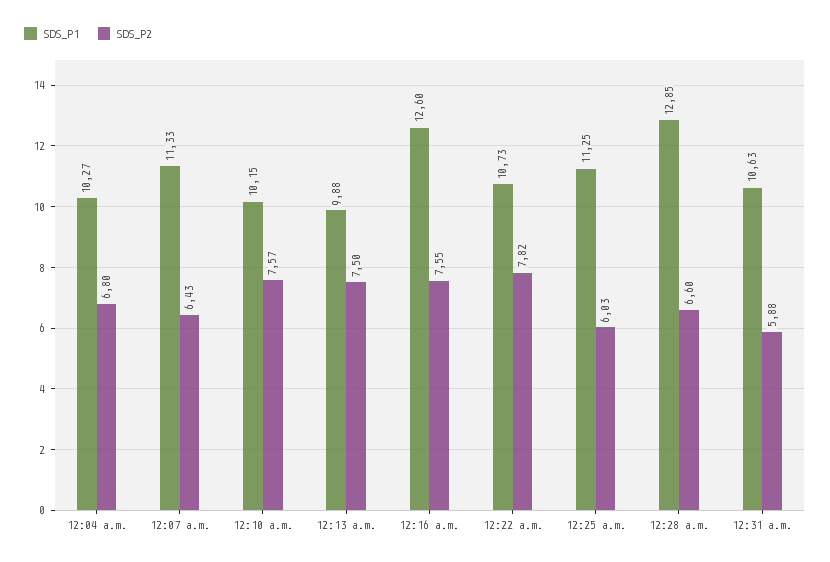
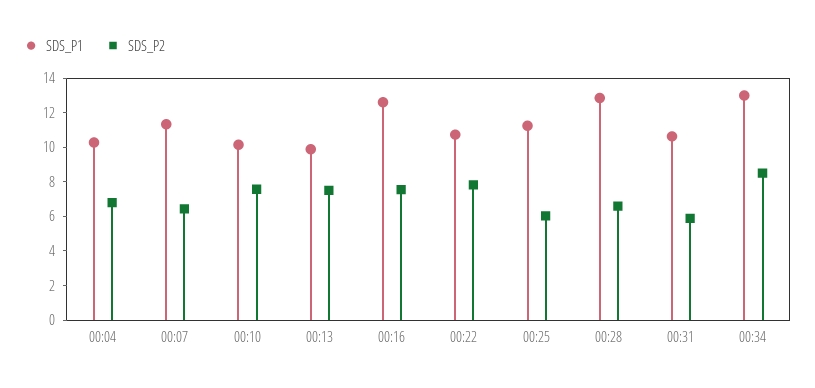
SDS_P1, 00:34: none -> 13
SDS_P2, 00:34: none -> 8.5

